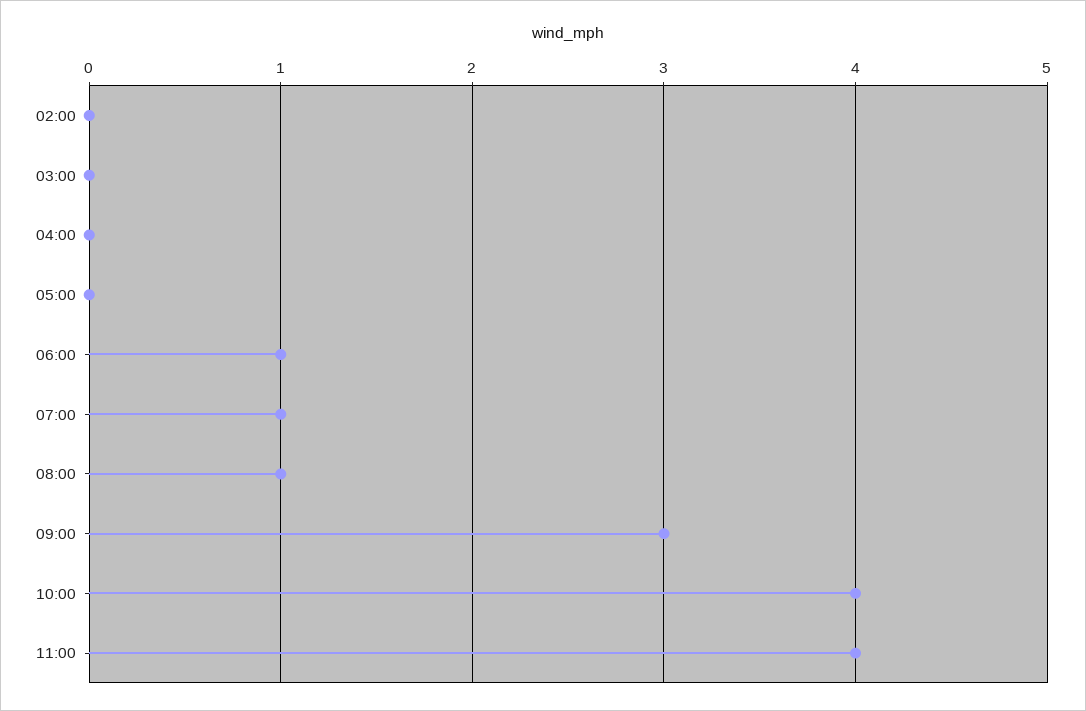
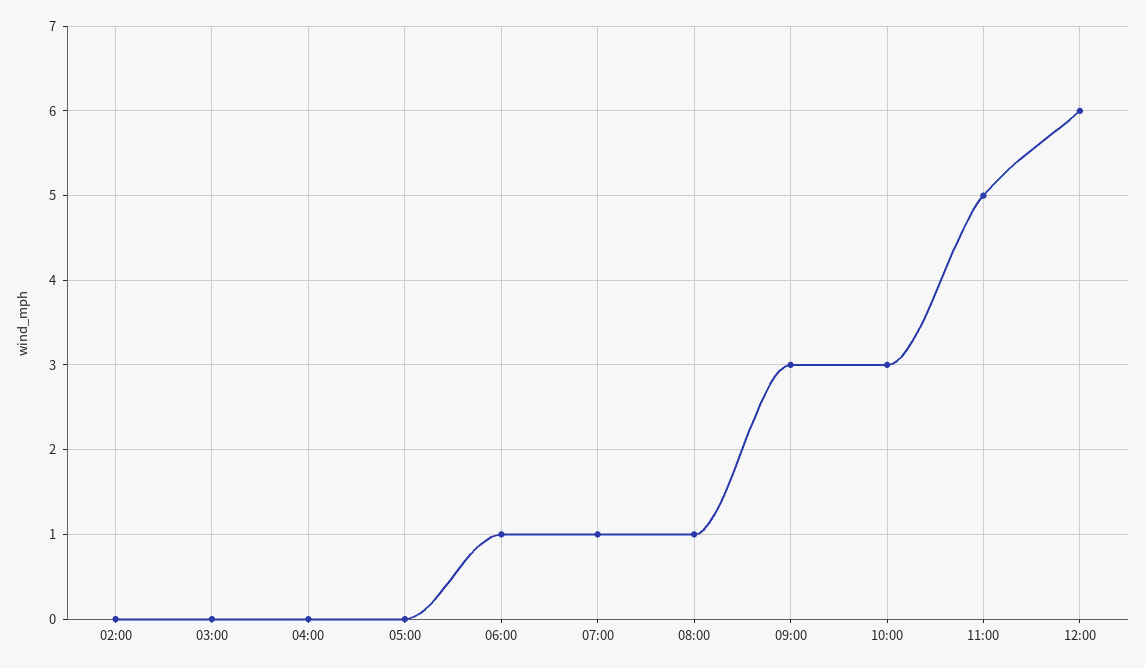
10:00: 4 -> 3
11:00: 4 -> 5
12:00: none -> 6

